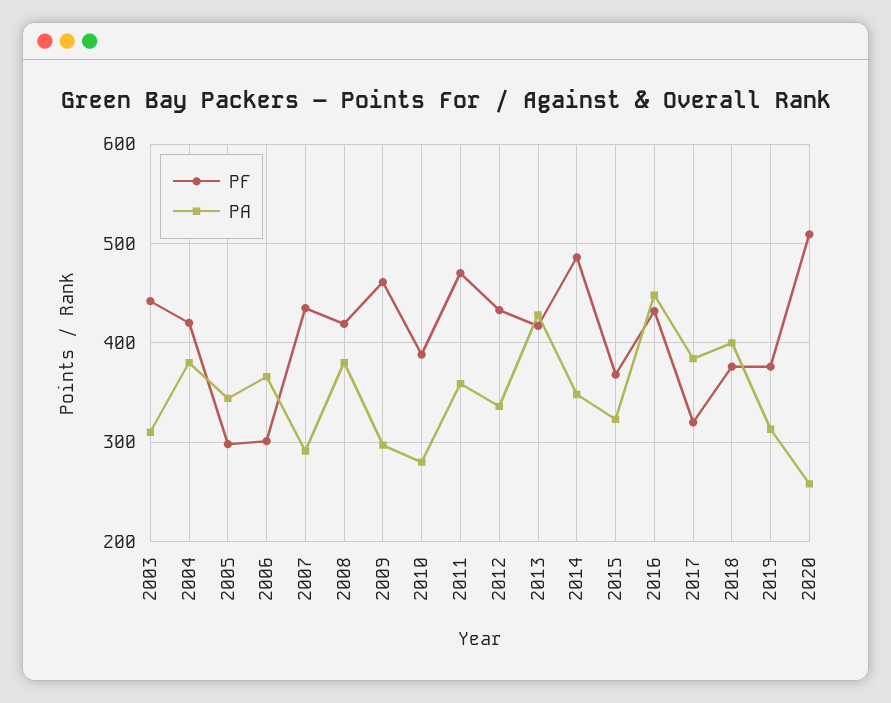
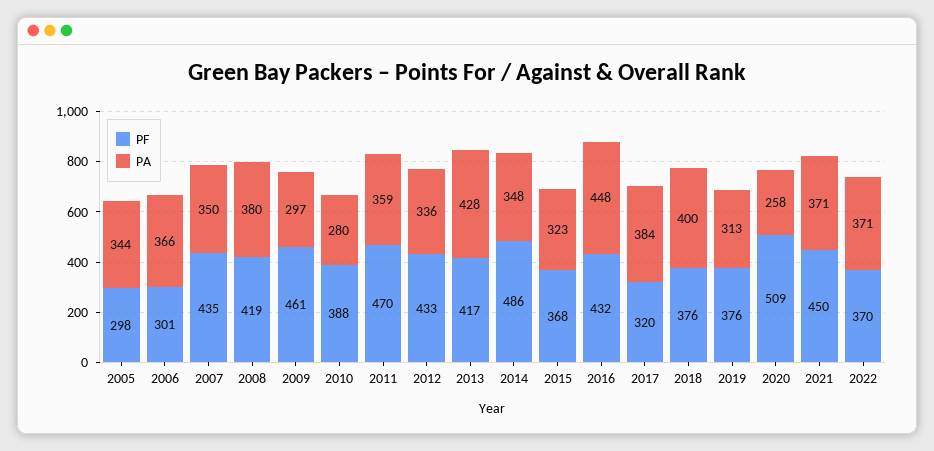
PF, 2003: 440 -> none
PA, 2003: 310 -> none
PF, 2004: 420 -> none
PA, 2004: 380 -> none
PA, 2007: 290 -> 350
PF, 2021: none -> 450
PA, 2021: none -> 371
PF, 2022: none -> 370
PA, 2022: none -> 371

